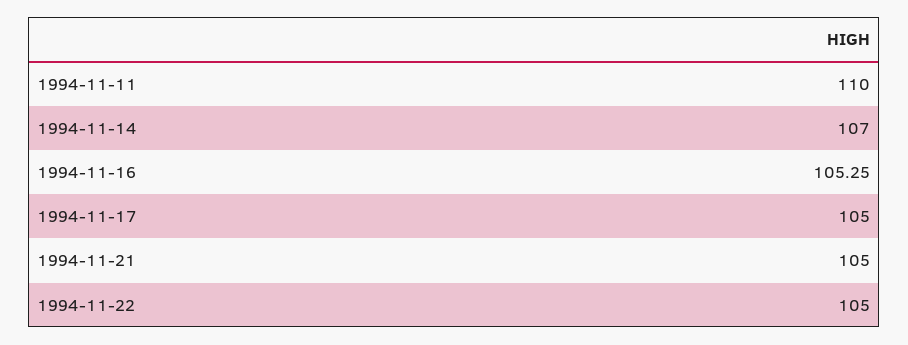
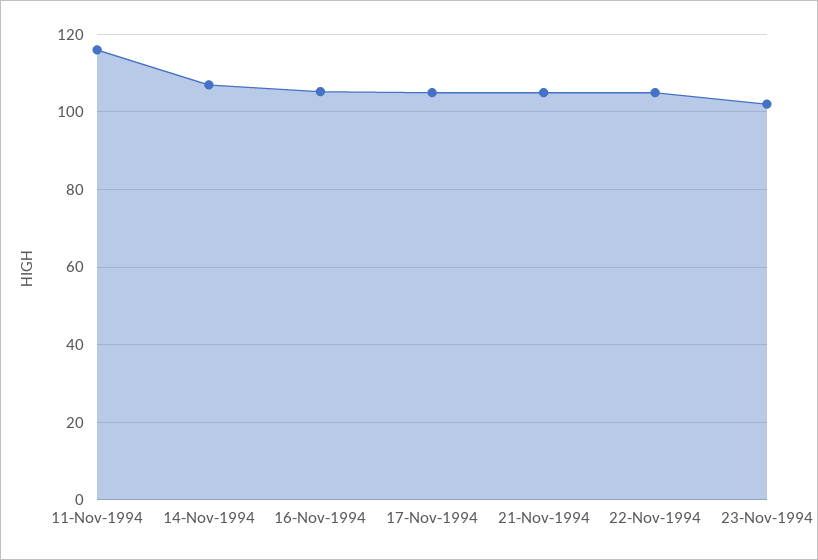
1994-11-11: 110 -> 116
23-Nov-1994: none -> 102

